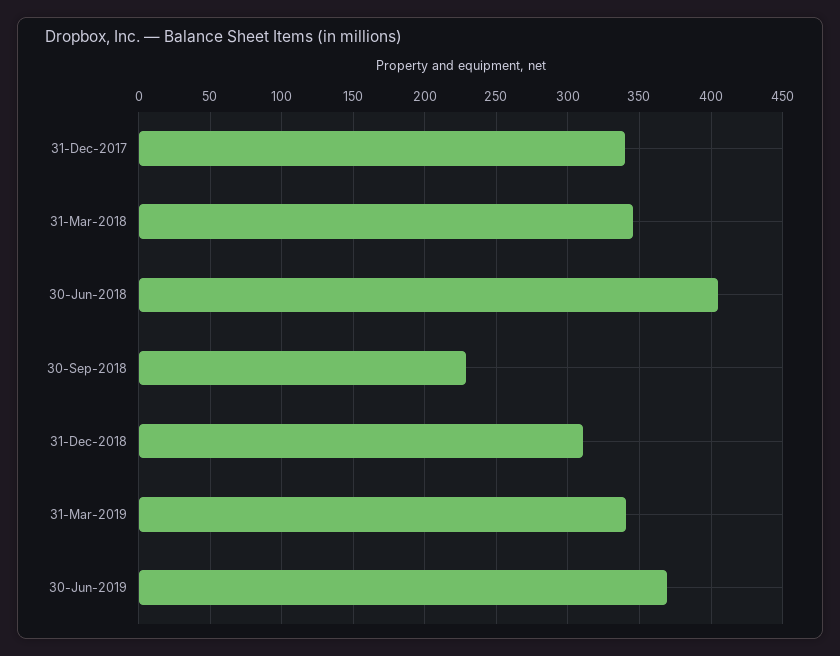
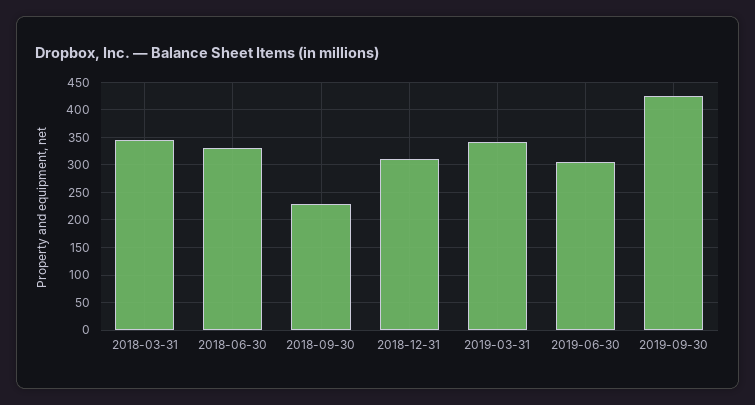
31-Dec-2017: 340 -> none
30-Jun-2018: 405 -> 325
30-Jun-2019: 370 -> 300
2019-09-30: none -> 425

